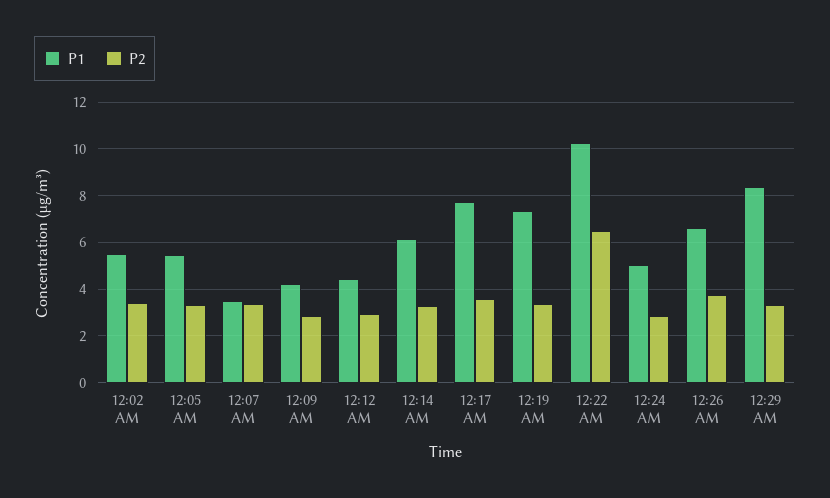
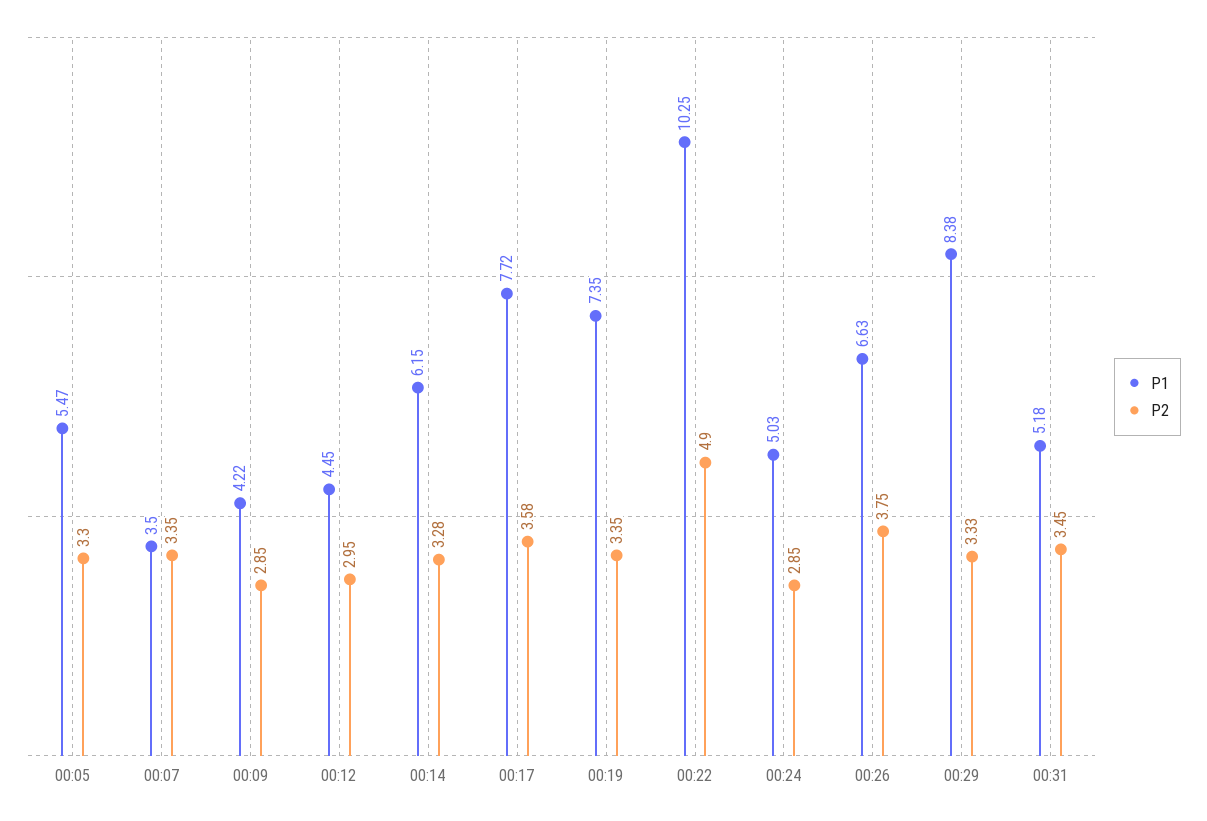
P1, 12:02 AM: 5.5 -> none
P2, 12:02 AM: 3.5 -> none
P2, 12:22 AM: 6.5 -> 4.9
P1, 00:31: none -> 5.18
P2, 00:31: none -> 3.45

